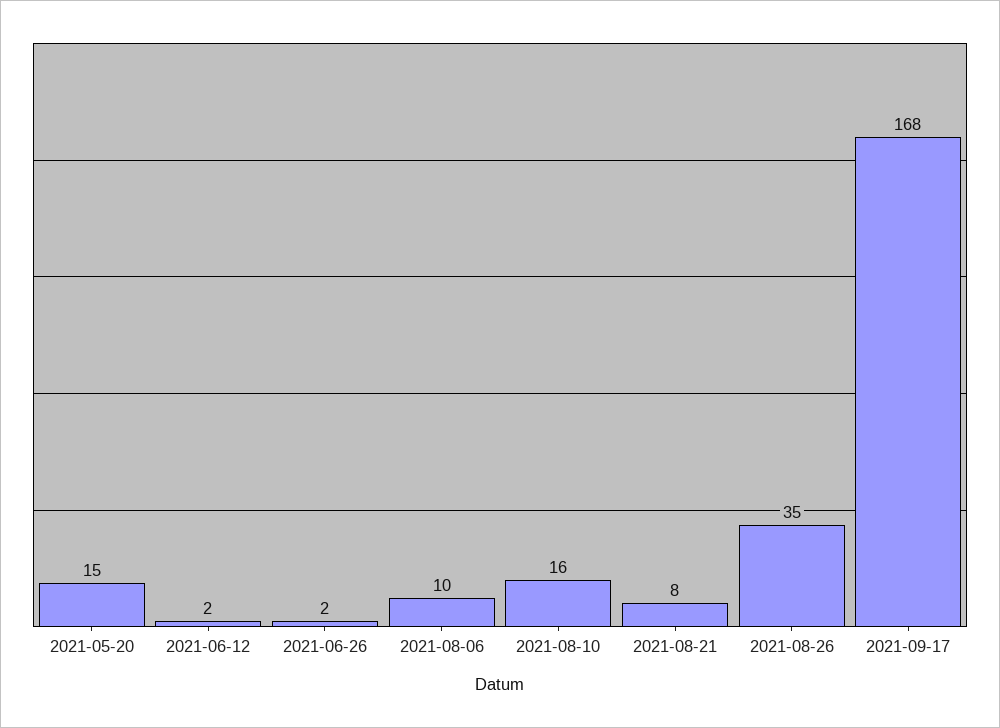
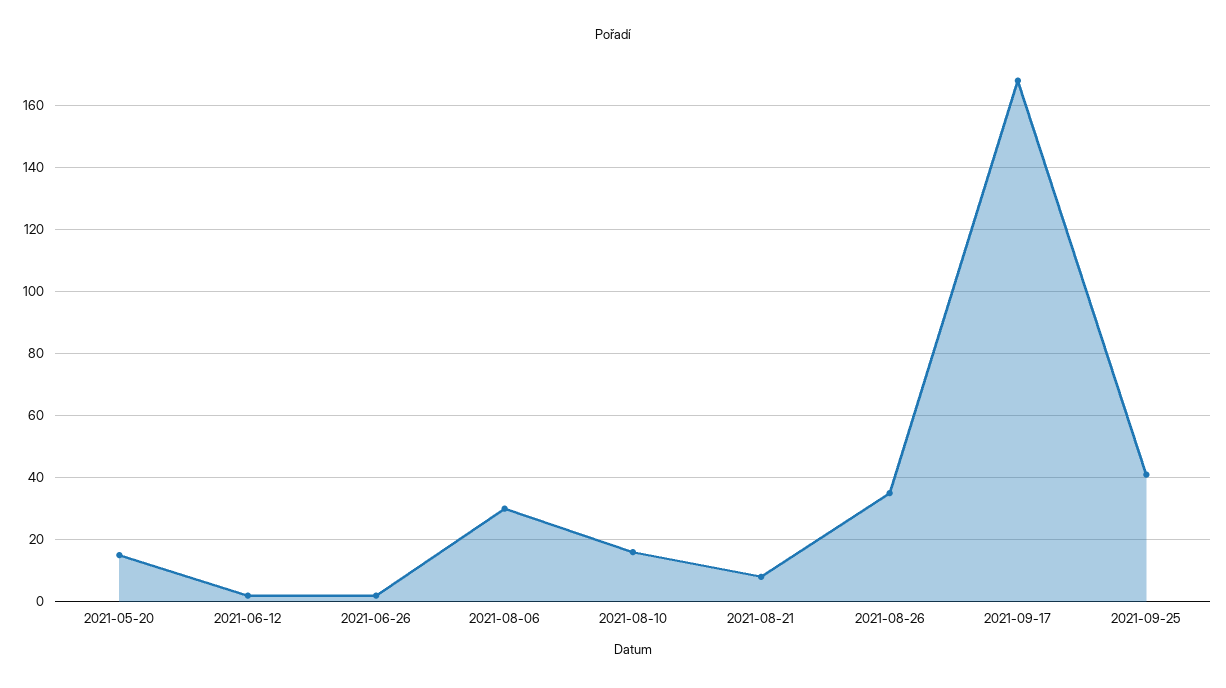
2021-08-06: 10 -> 30
2021-09-25: none -> 40

